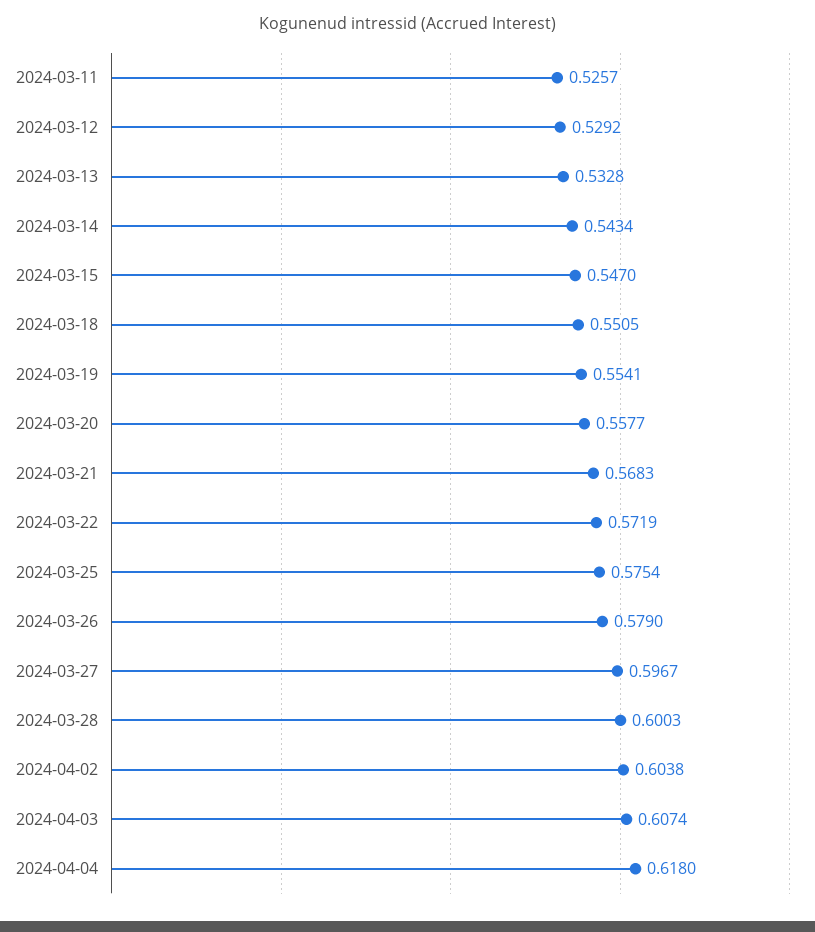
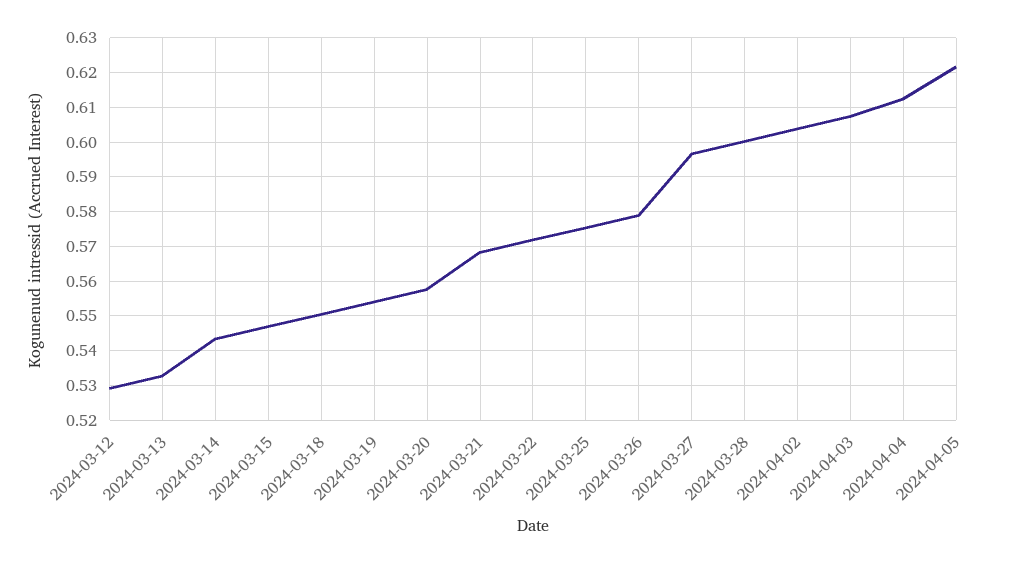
2024-03-11: 0.5257 -> none
2024-04-04: 0.618 -> 0.612
2024-04-05: none -> 0.622

